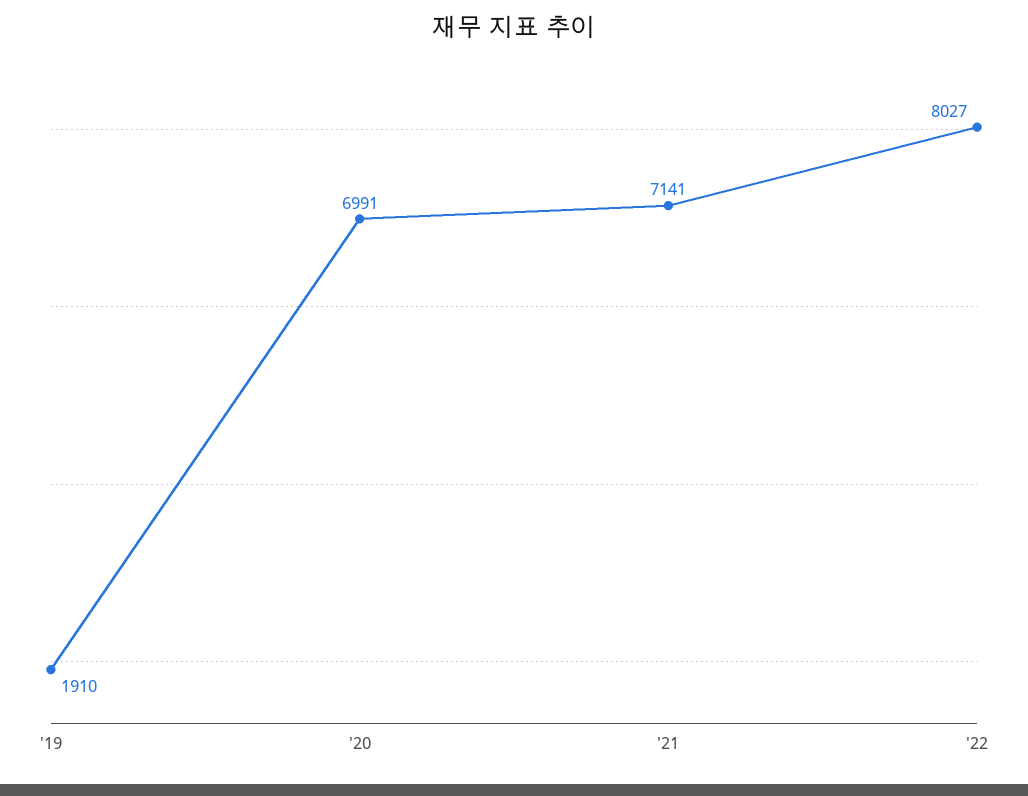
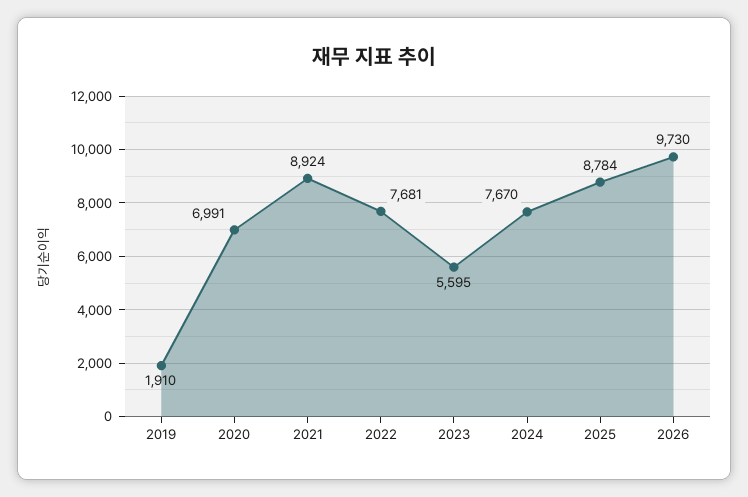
'21: 7141 -> 8924
'22: 8027 -> 7681
2023: none -> 5595
2024: none -> 7670
2025: none -> 8784
2026: none -> 9730

